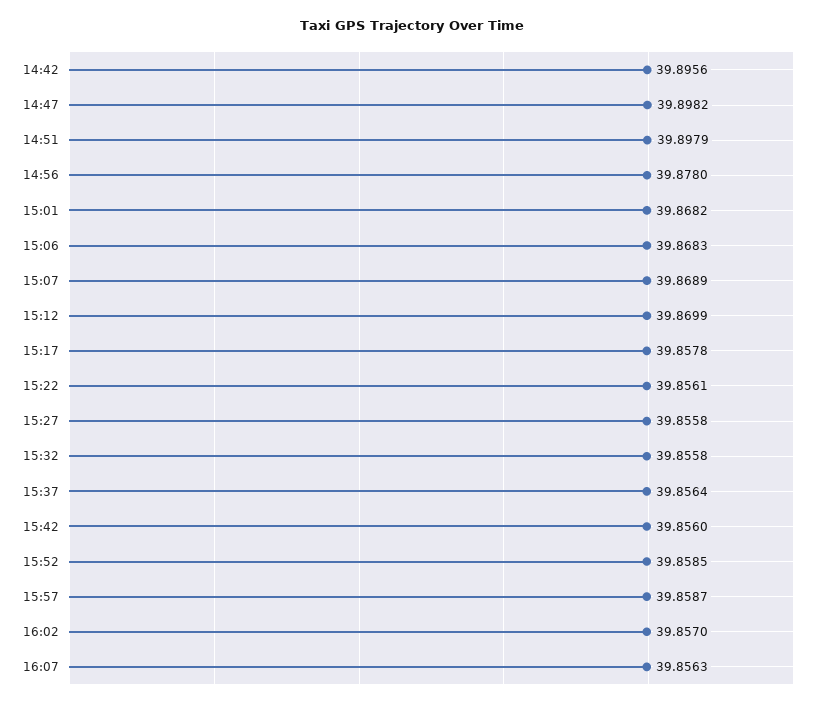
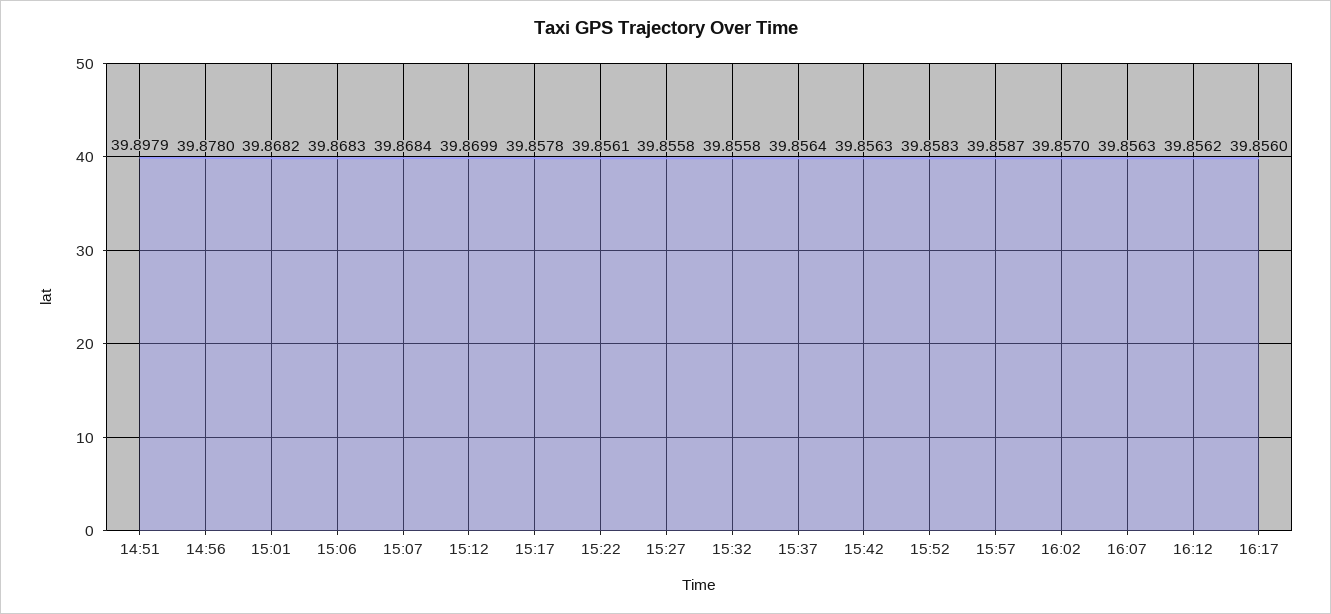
14:42: 39.8956 -> none
14:47: 39.8982 -> none
15:07: 39.8689 -> 39.8684
15:42: 39.856 -> 39.8563
15:52: 39.8585 -> 39.8583
16:12: none -> 39.8562
16:17: none -> 39.856

